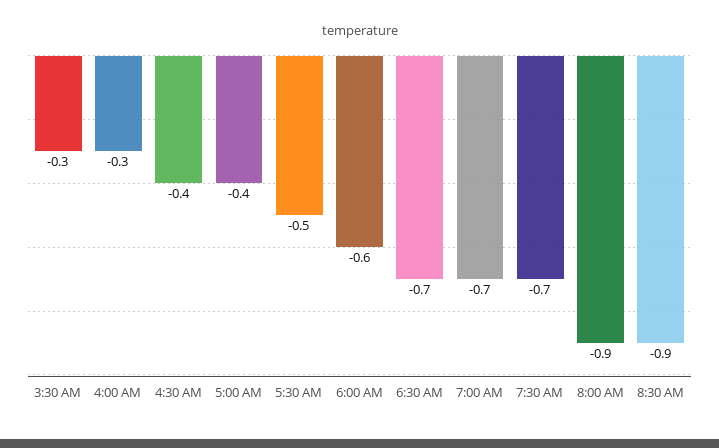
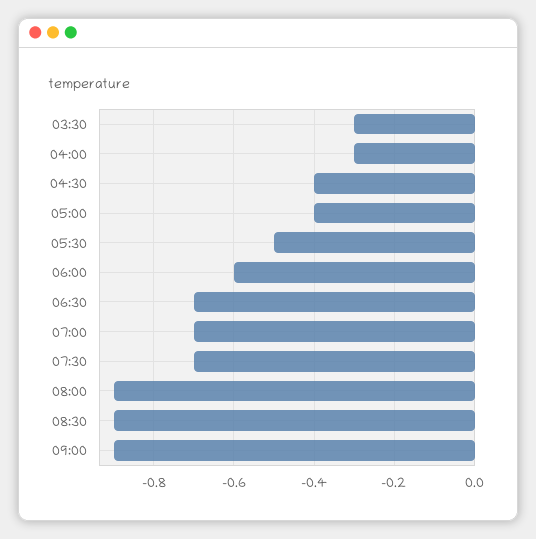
09:00: none -> -0.9

